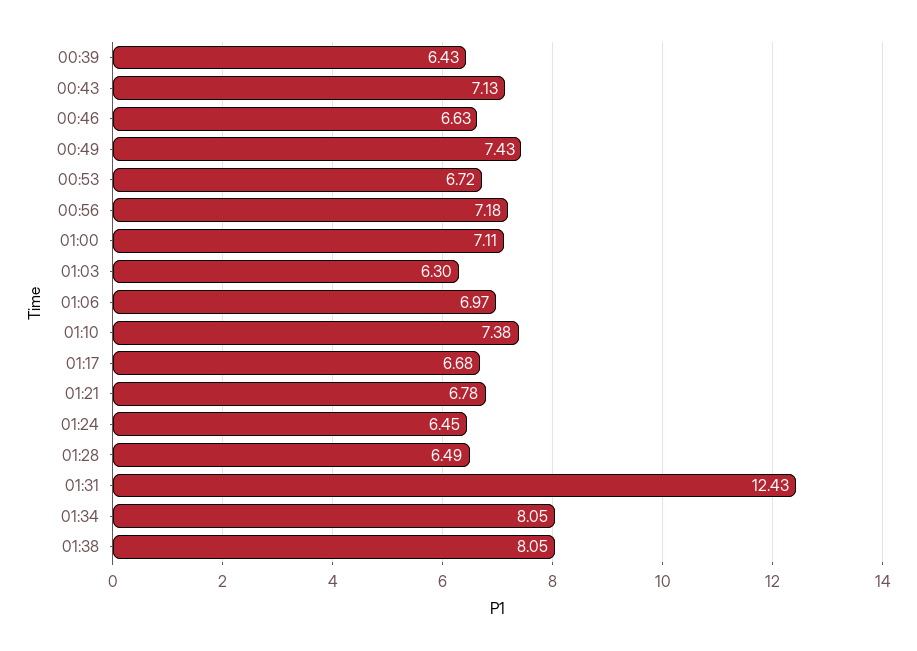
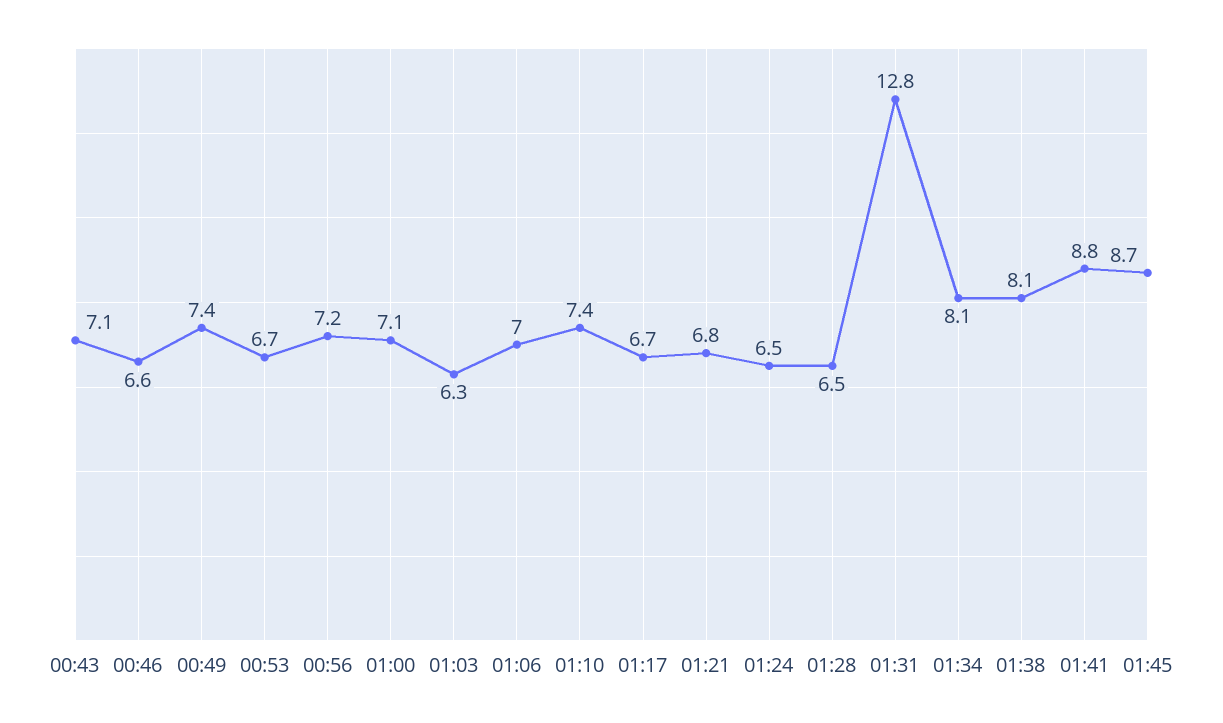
00:39: 6.43 -> none
01:31: 12.43 -> 12.8
01:41: none -> 8.8
01:45: none -> 8.7

